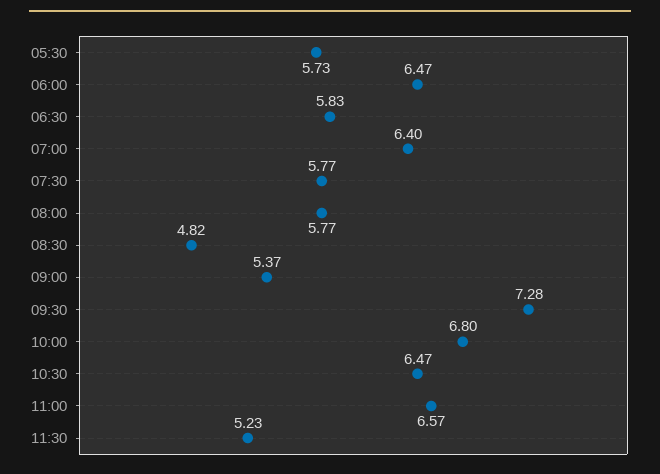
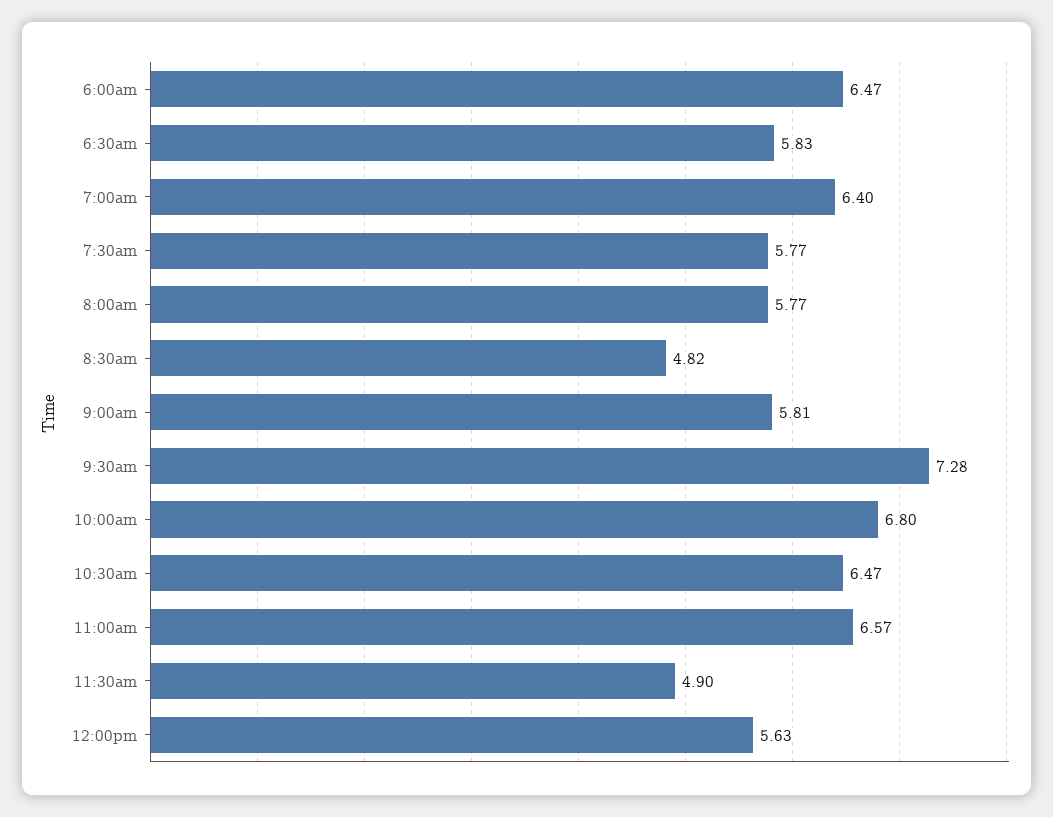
05:30: 5.73 -> none
09:00: 5.37 -> 5.81
11:30: 5.23 -> 4.9
12:00pm: none -> 5.63

